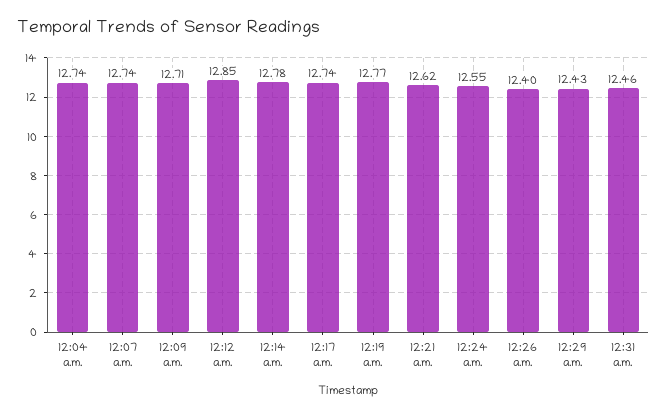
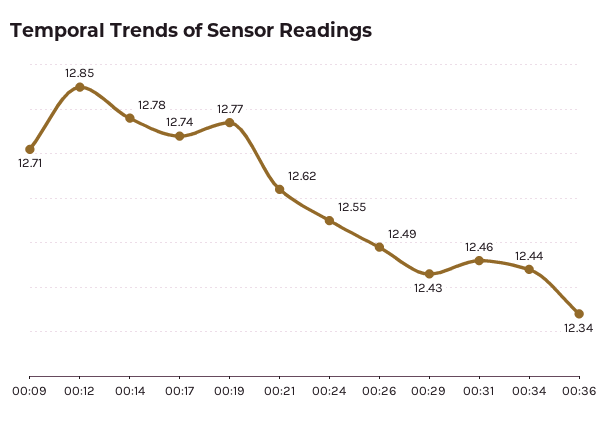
12:04 a.m.: 12.74 -> none
12:07 a.m.: 12.74 -> none
12:26 a.m.: 12.4 -> 12.49
00:34: none -> 12.44
00:36: none -> 12.34

